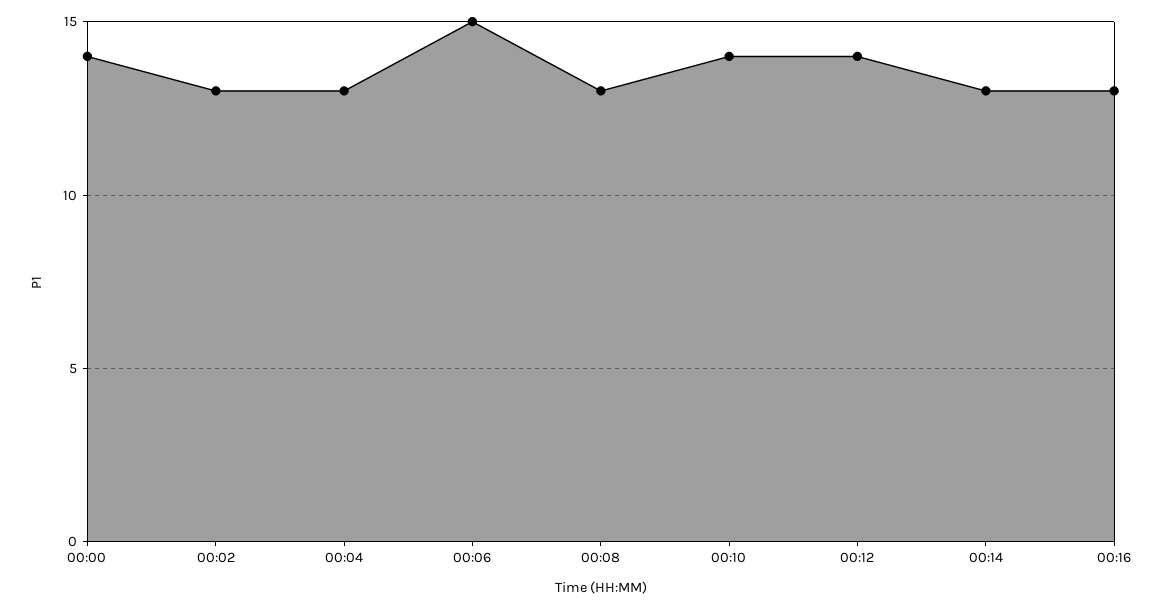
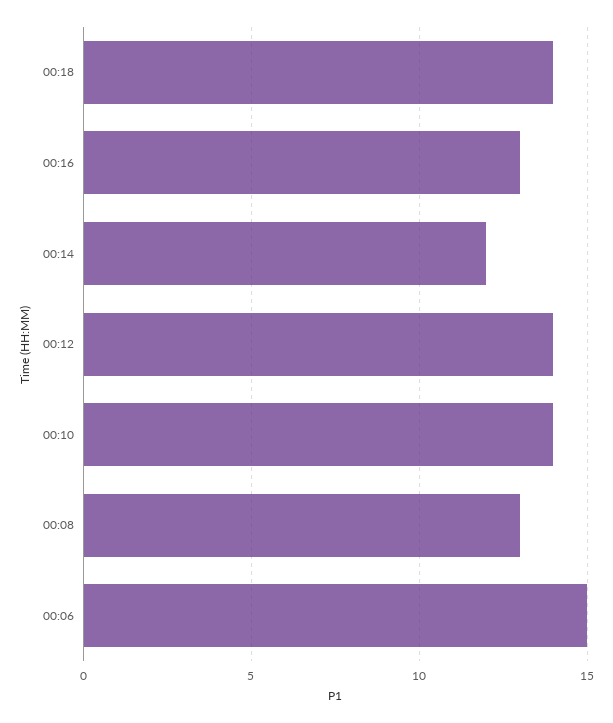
00:00: 14 -> none
00:02: 13 -> none
00:04: 13 -> none
00:14: 13 -> 12
00:18: none -> 14

